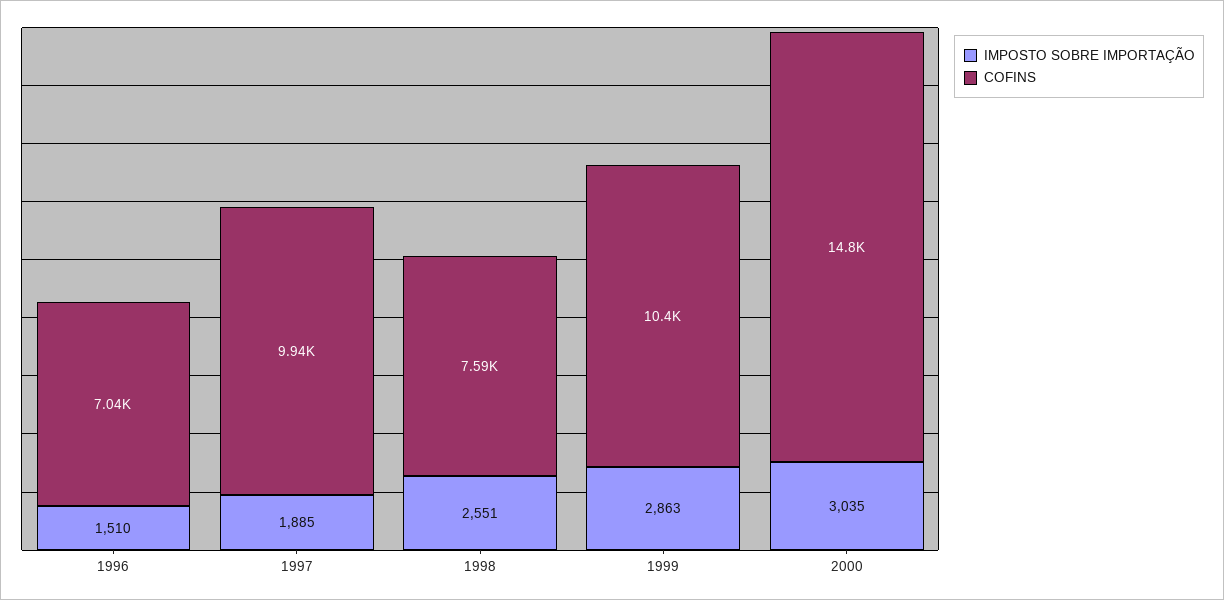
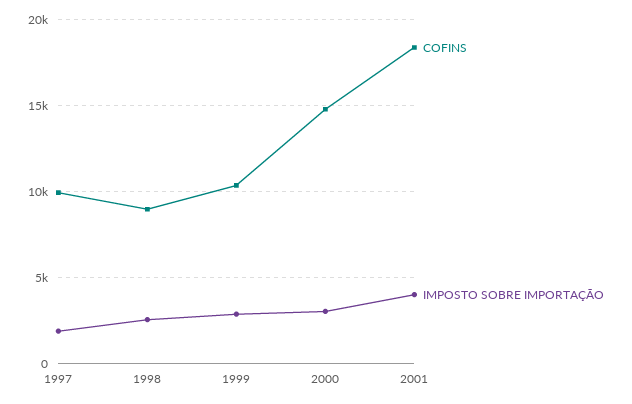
IMPOSTO SOBRE IMPORTAÇÃO, 1996: 1510 -> none
COFINS, 1996: 7040 -> none
COFINS, 1998: 7590 -> 9000
COFINS, 2001: none -> 18500
IMPOSTO SOBRE IMPORTAÇÃO, 2001: none -> 4000

